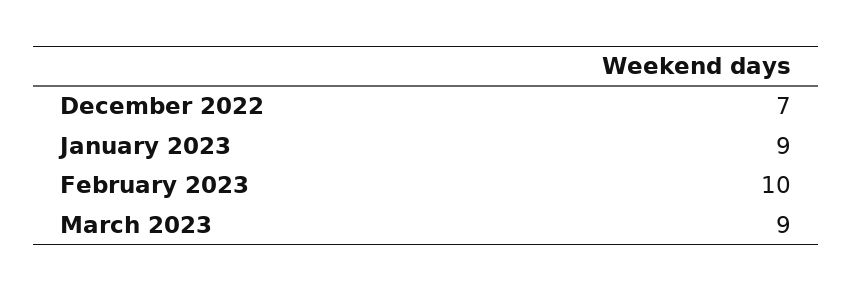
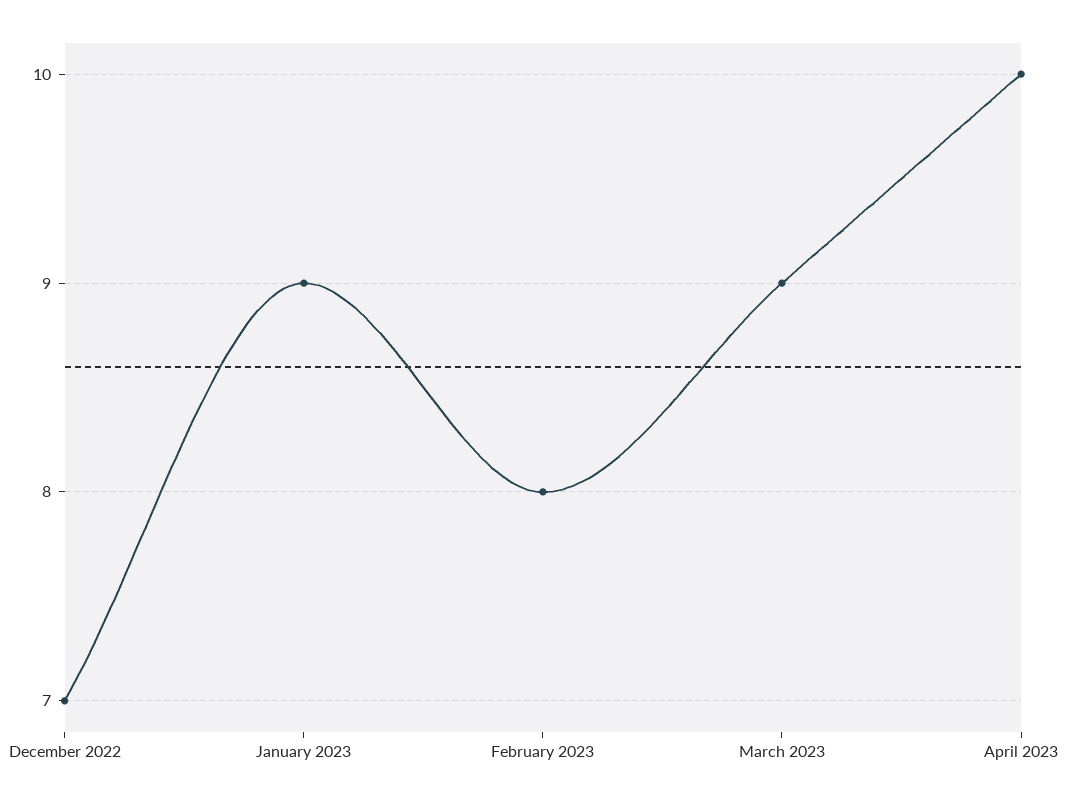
February 2023: 10 -> 8
April 2023: none -> 10

